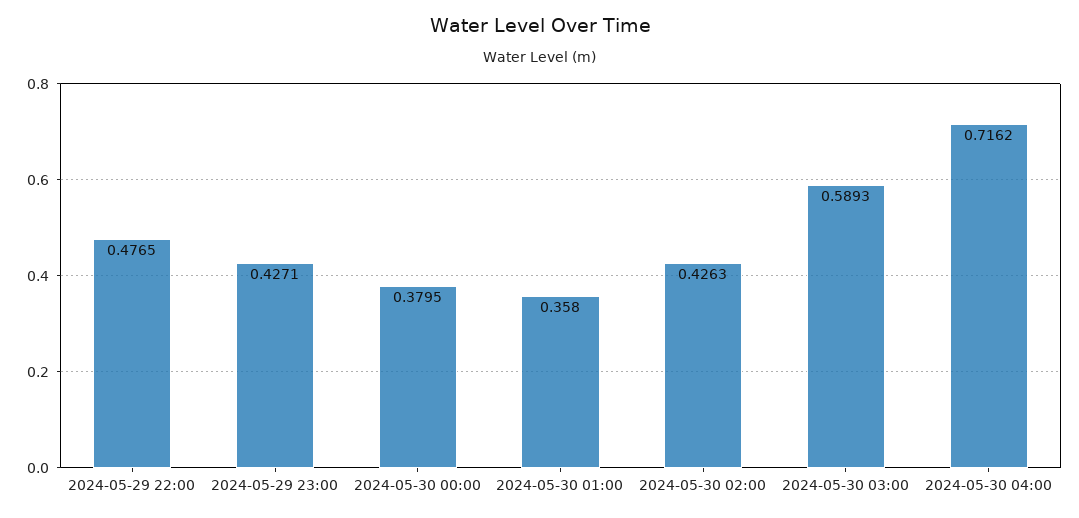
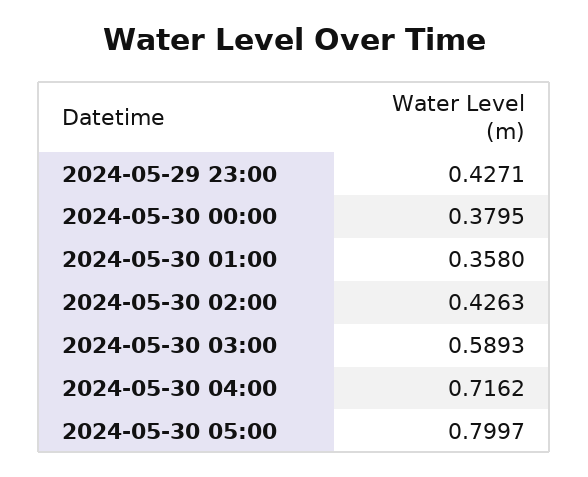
2024-05-29 22:00: 0.4765 -> none
2024-05-30 05:00: none -> 0.7997

